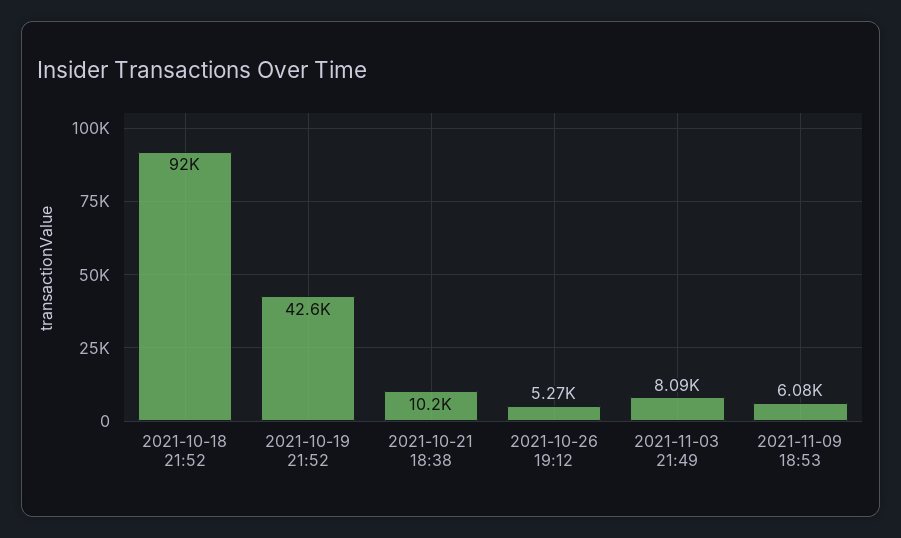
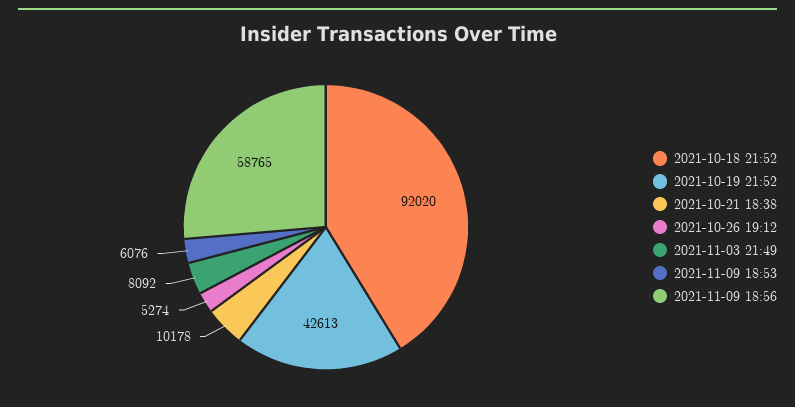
2021-11-09 18:56: none -> 58765

